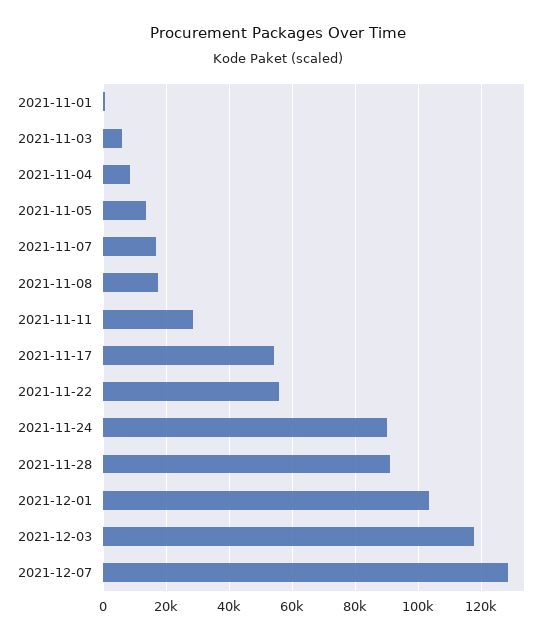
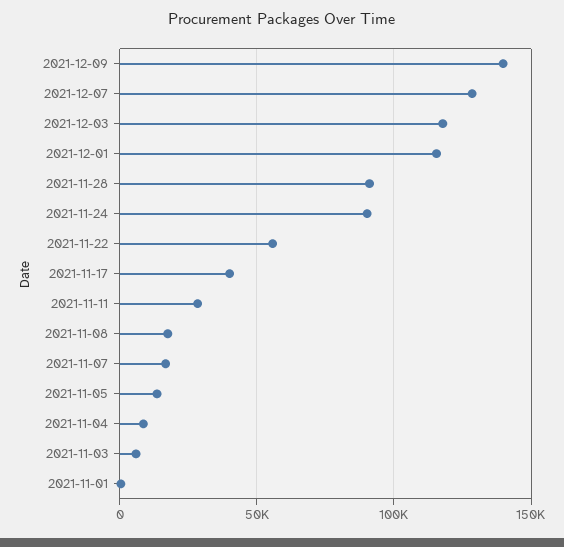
2021-11-17: 54000 -> 40000
2021-12-01: 104000 -> 115000
2021-12-09: none -> 140000

